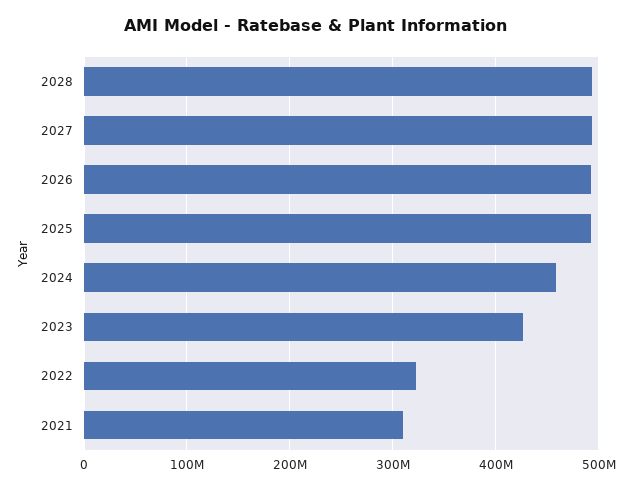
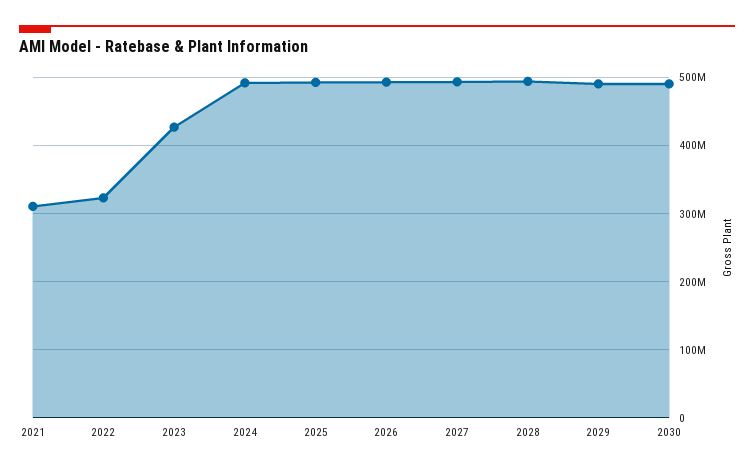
2024: 460000000 -> 490000000
2029: none -> 490000000
2030: none -> 490000000

